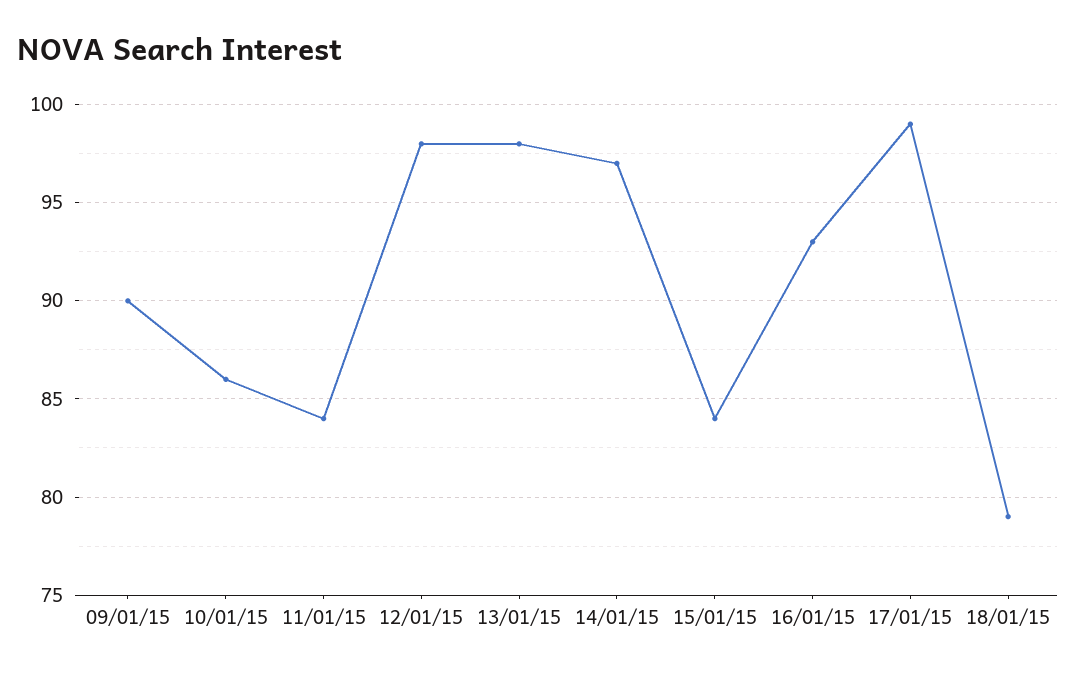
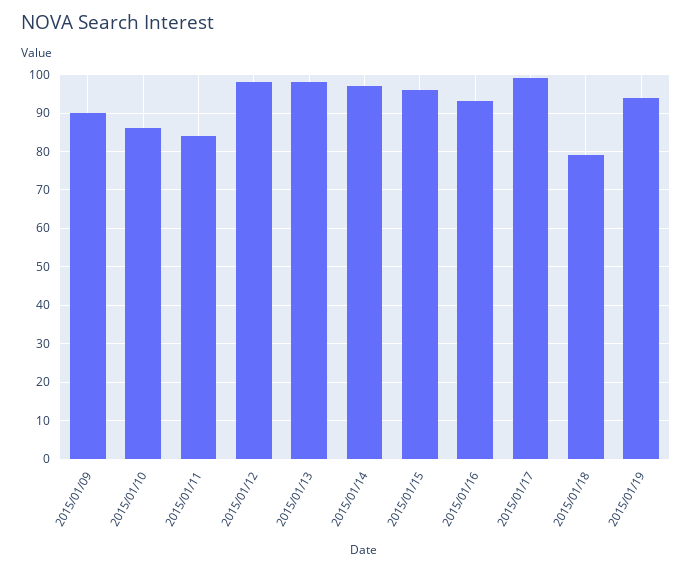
15/01/15: 84 -> 95
2015/01/19: none -> 95

